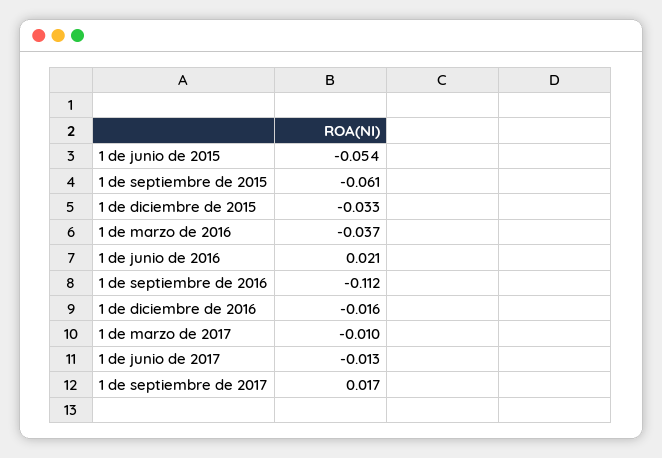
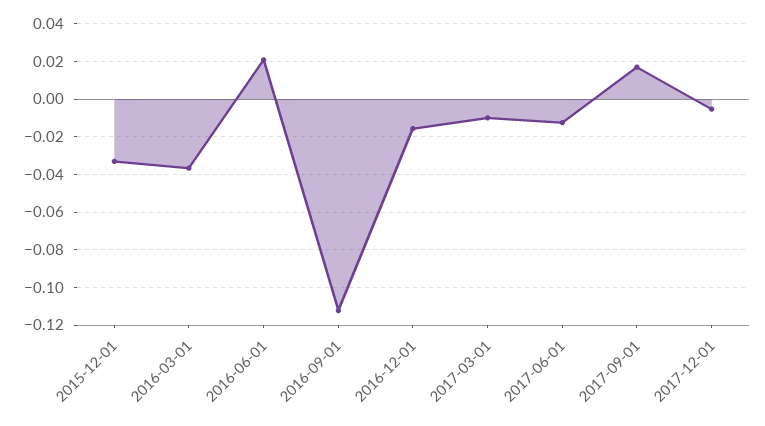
1 de junio de 2015: -0.054 -> none
1 de septiembre de 2015: -0.061 -> none
2017-12-01: none -> -0.005

